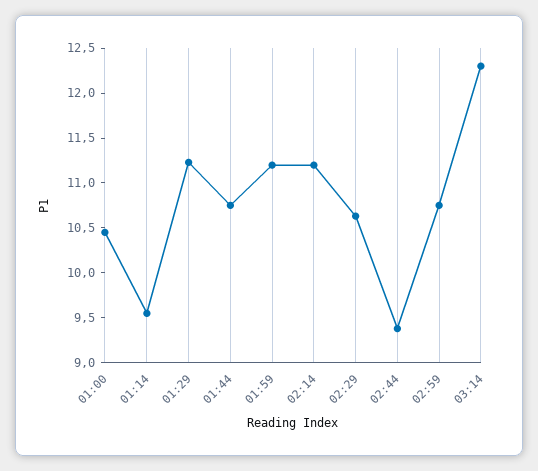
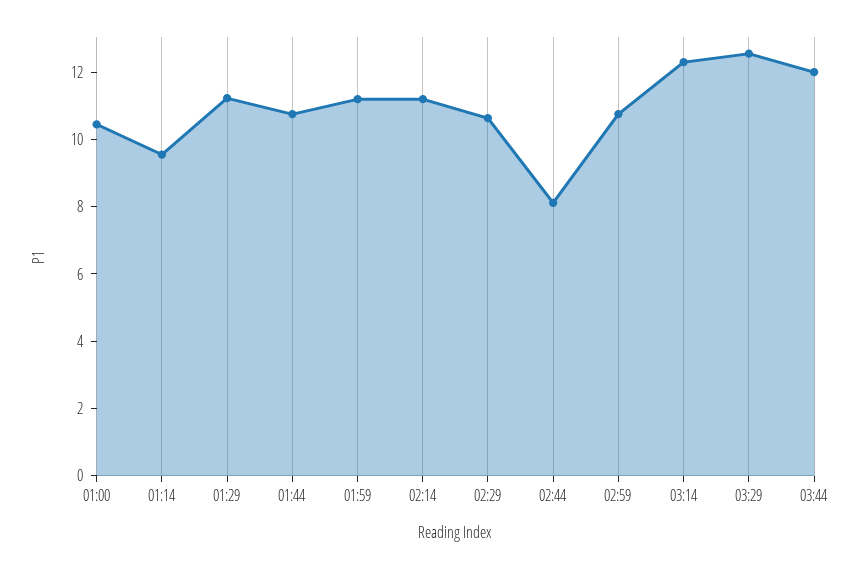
02:44: 9.4 -> 8
03:29: none -> 12.5
03:44: none -> 12

